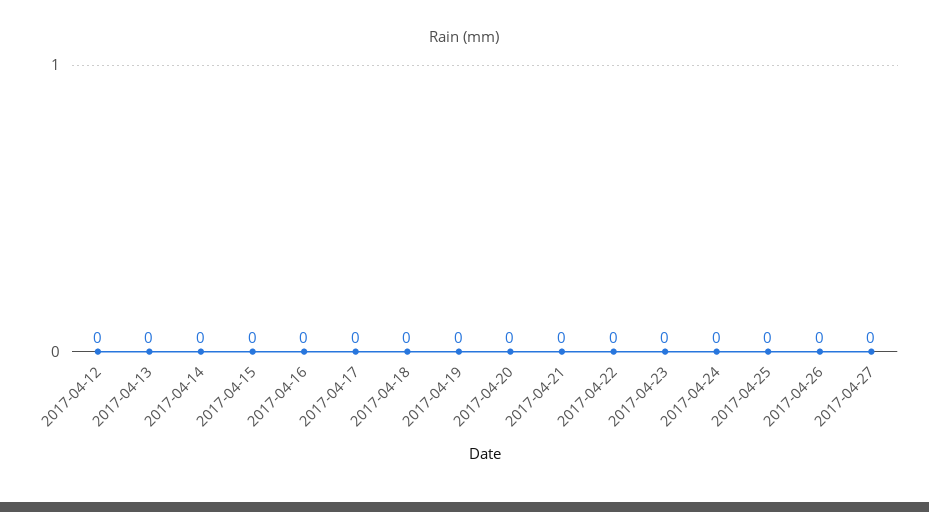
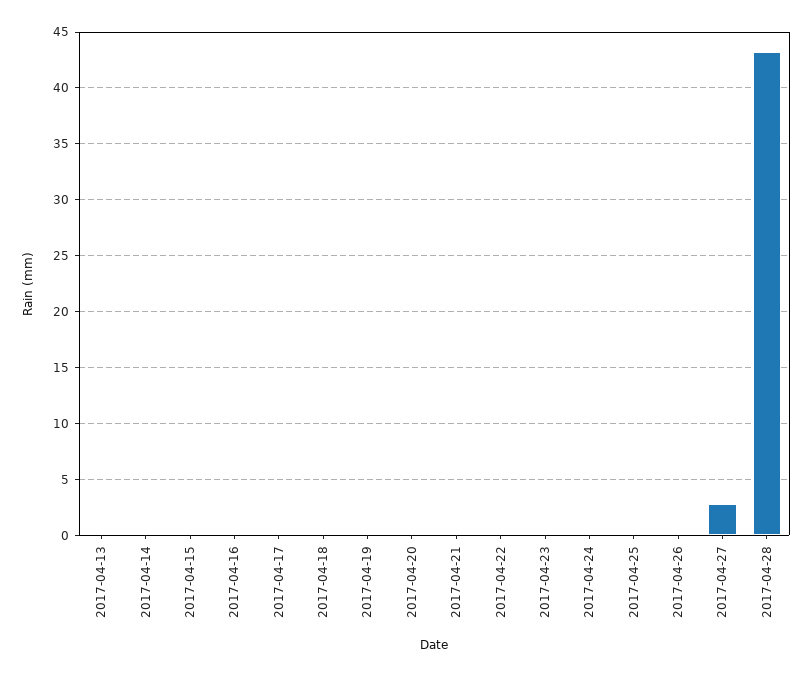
2017-04-12: 0 -> none
2017-04-27: 0 -> 3
2017-04-28: none -> 43

